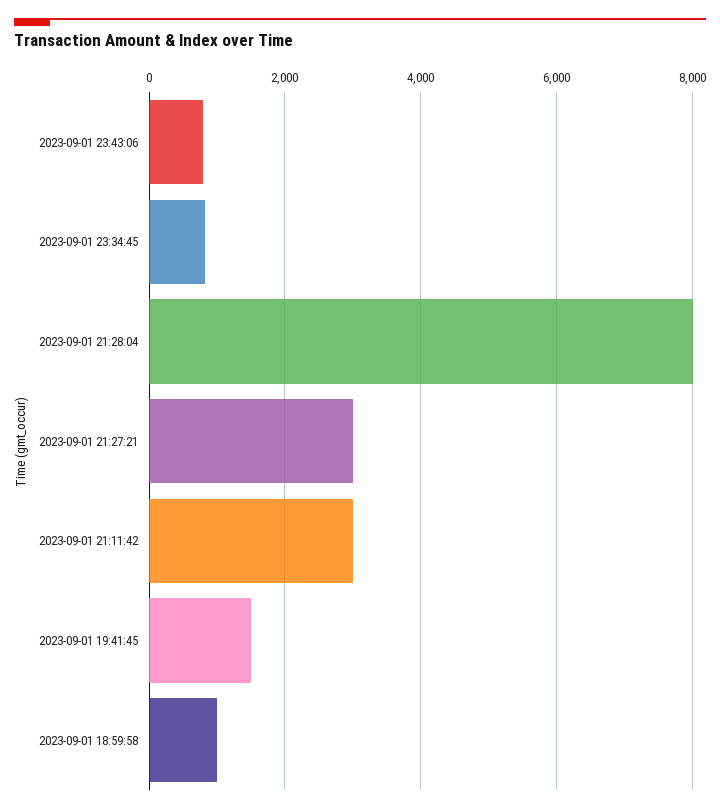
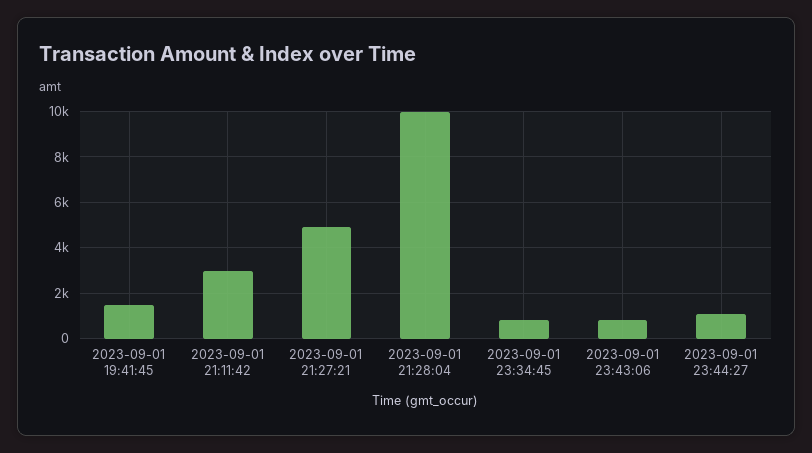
2023-09-01 21:28:04: 8000 -> 10000
2023-09-01 21:27:21: 3000 -> 5000
2023-09-01 18:59:58: 1000 -> none
2023-09-01 23:44:27: none -> 1000

